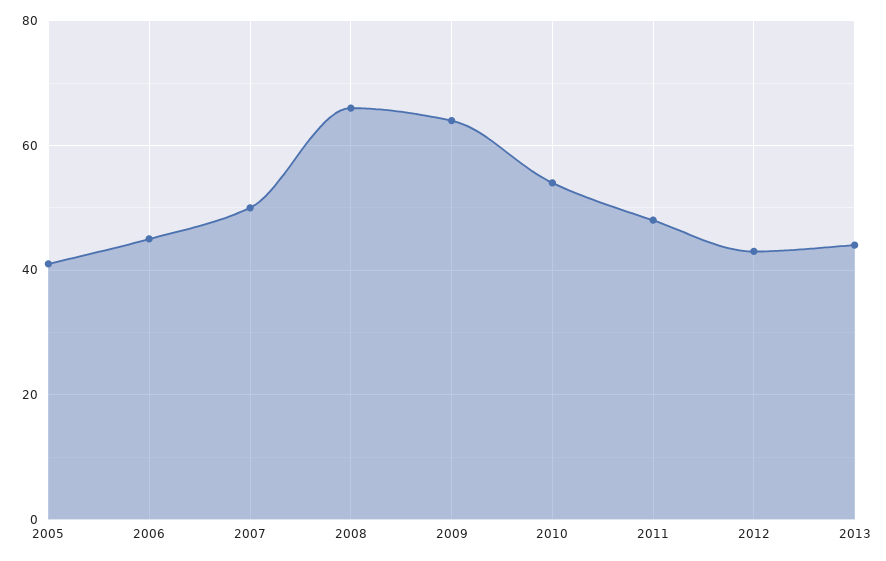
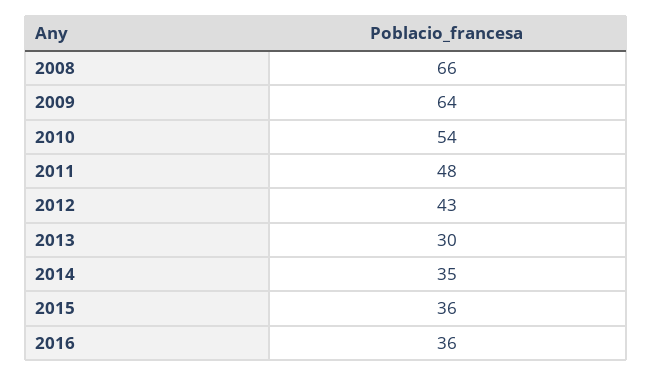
2005: 40 -> none
2006: 45 -> none
2007: 50 -> none
2013: 45 -> 30
2014: none -> 35
2015: none -> 36
2016: none -> 36

